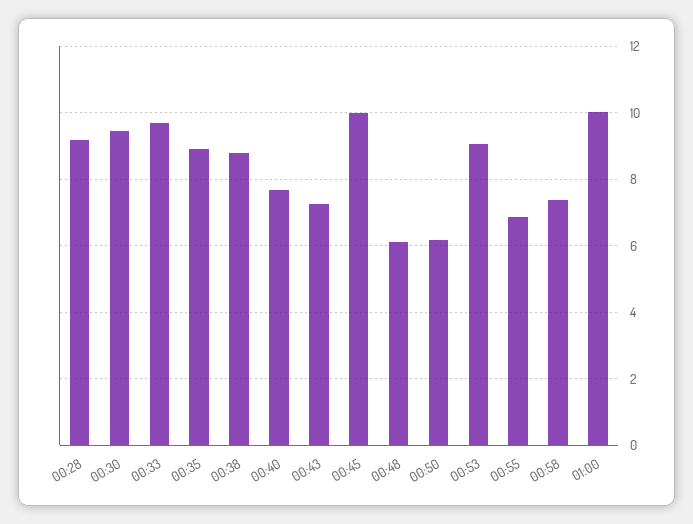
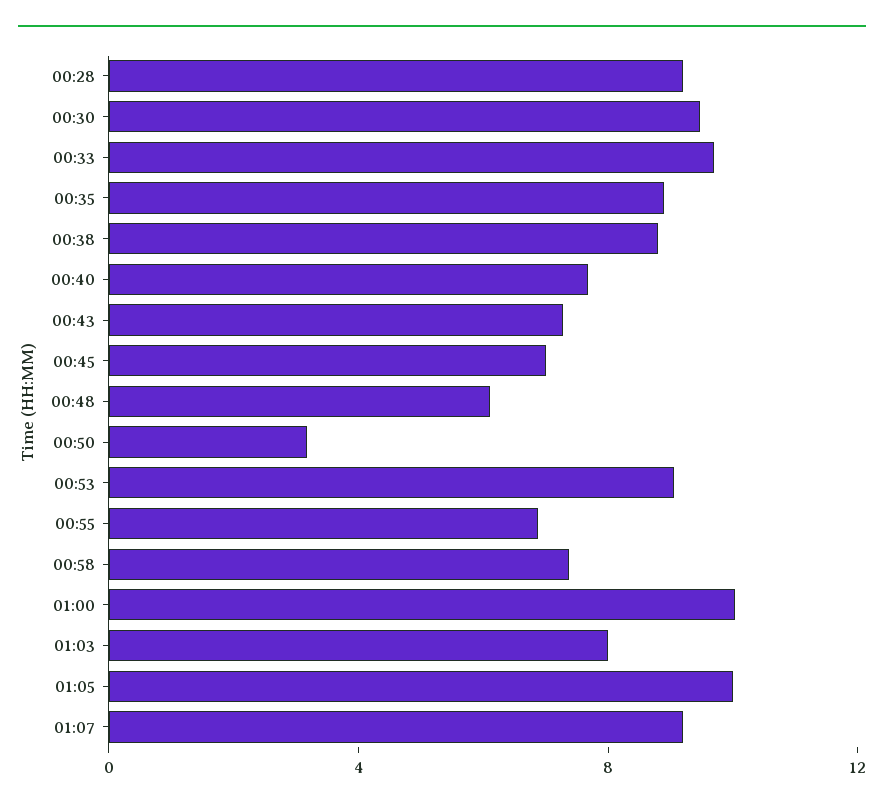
00:45: 10 -> 7
00:50: 6.2 -> 3
01:03: none -> 8
01:05: none -> 10
01:07: none -> 9

